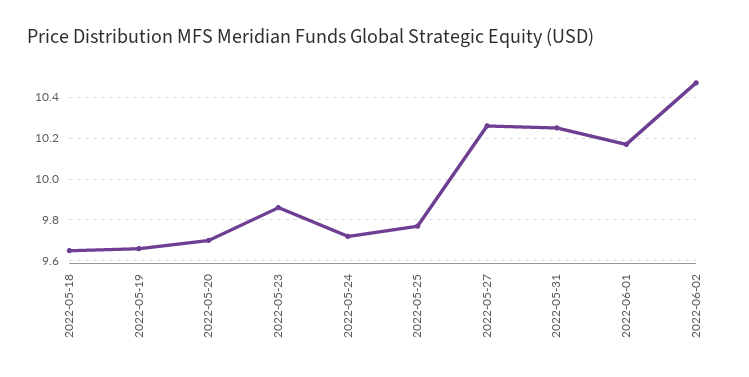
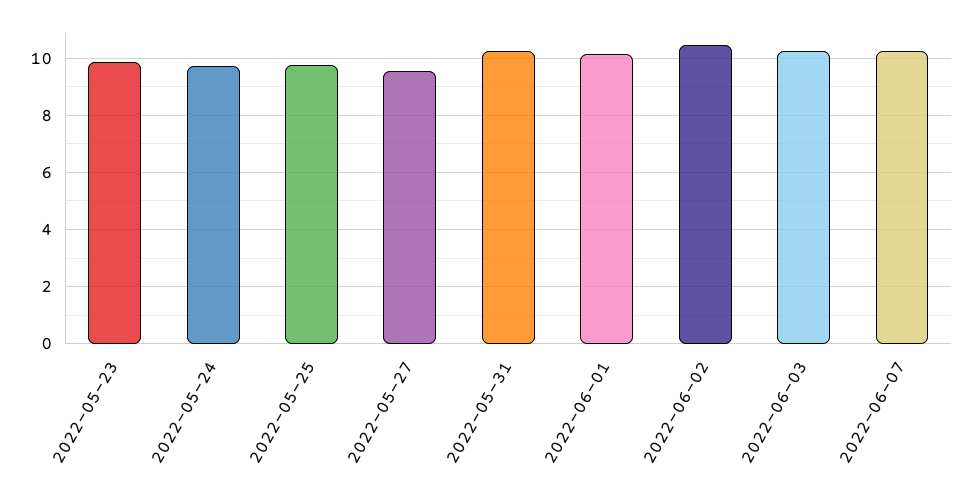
2022-05-18: 9.65 -> none
2022-05-19: 9.65 -> none
2022-05-20: 9.7 -> none
2022-05-27: 10.25 -> 9.5
2022-06-03: none -> 10.25
2022-06-07: none -> 10.25

